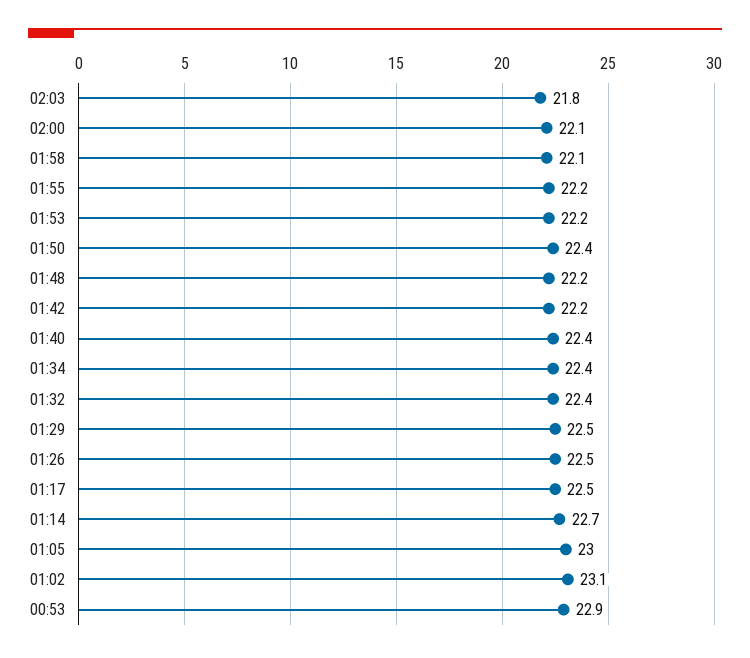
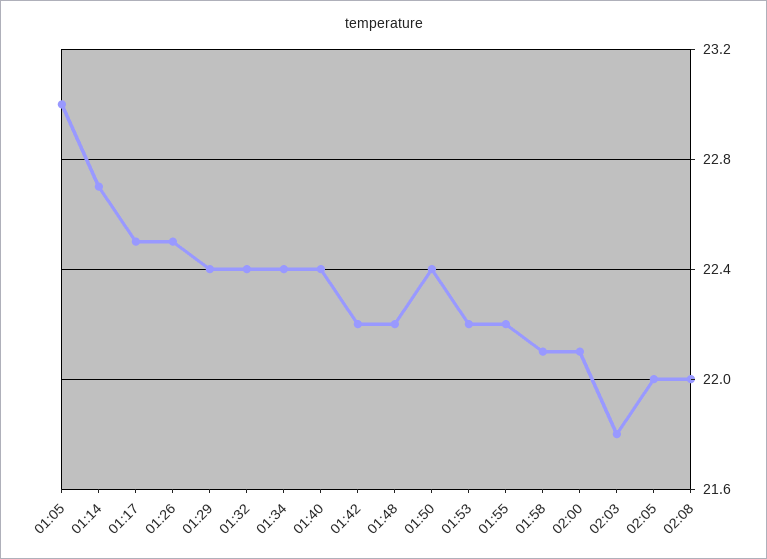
01:29: 22.5 -> 22.4
01:02: 23.1 -> none
00:53: 22.9 -> none
02:05: none -> 22
02:08: none -> 22

